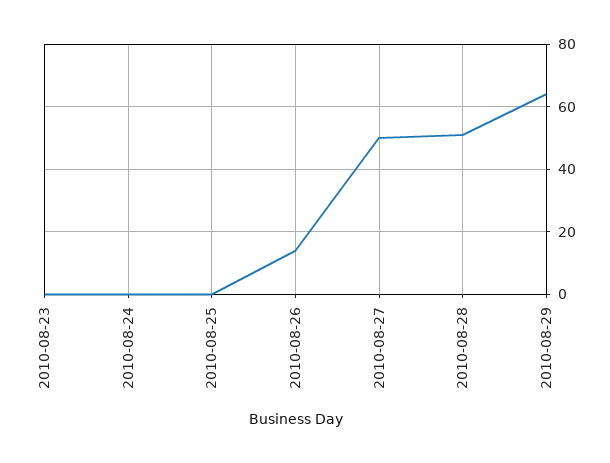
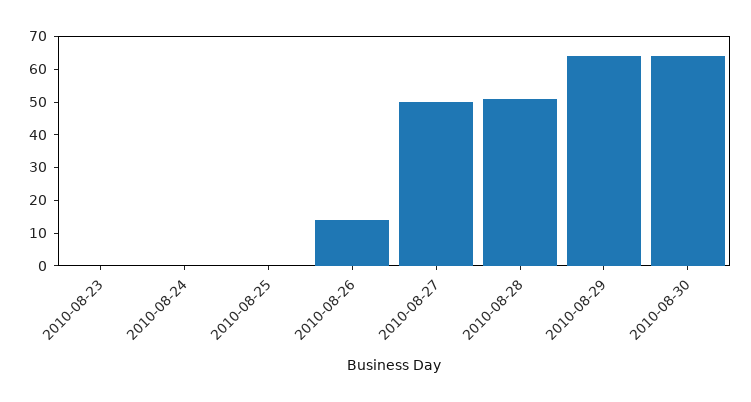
2010-08-30: none -> 65

